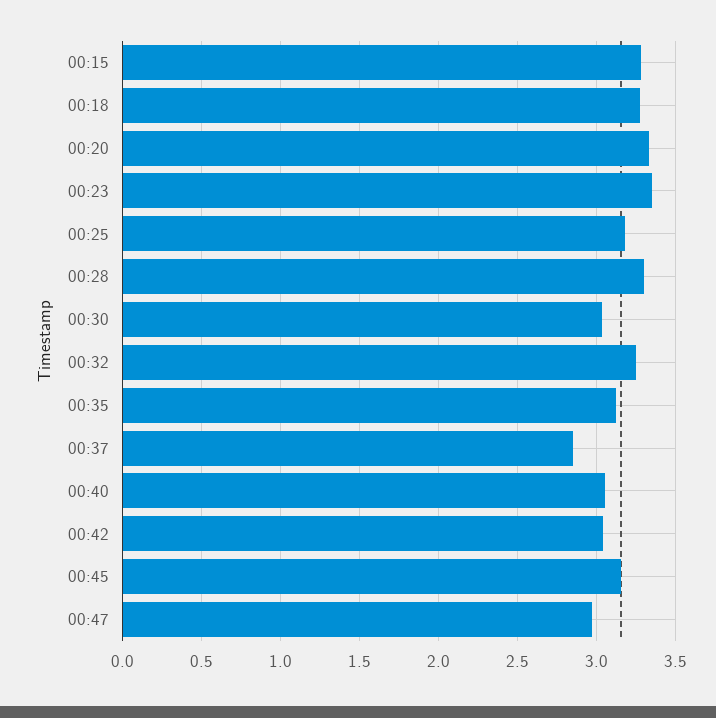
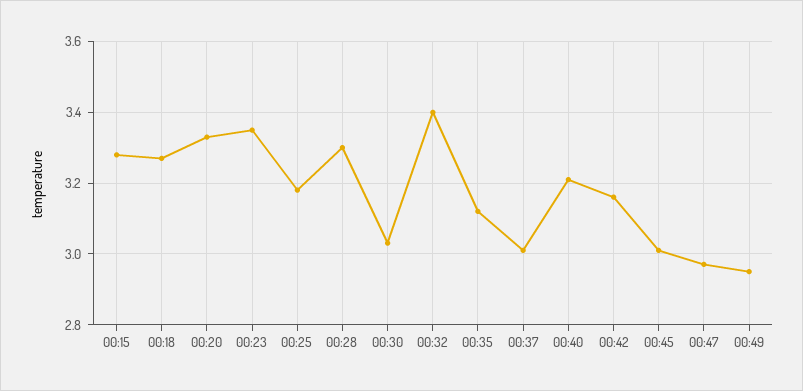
00:32: 3.25 -> 3.4
00:37: 2.85 -> 3
00:40: 3.05 -> 3.2
00:42: 3.05 -> 3.15
00:45: 3.15 -> 3
00:49: none -> 2.95

